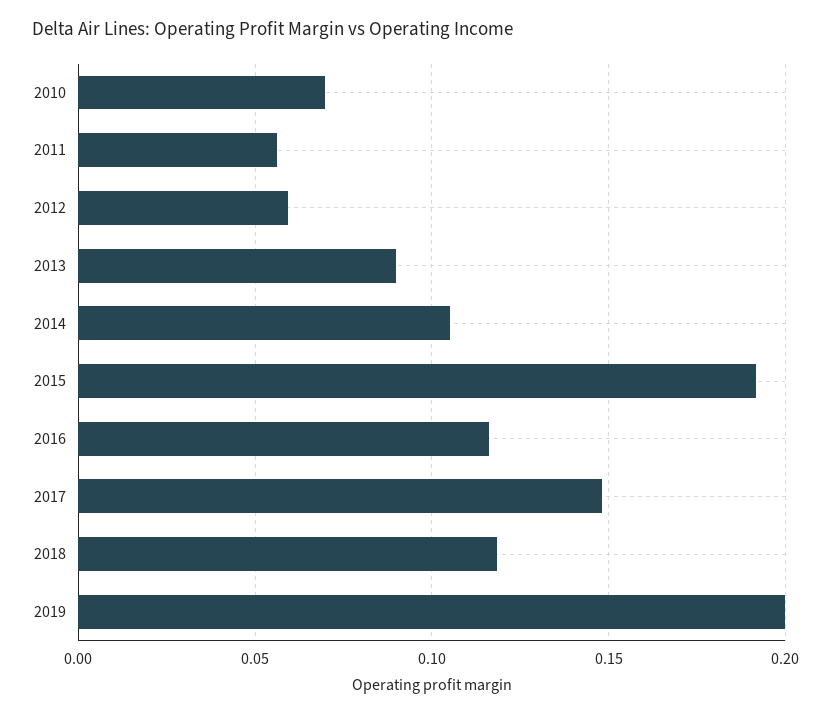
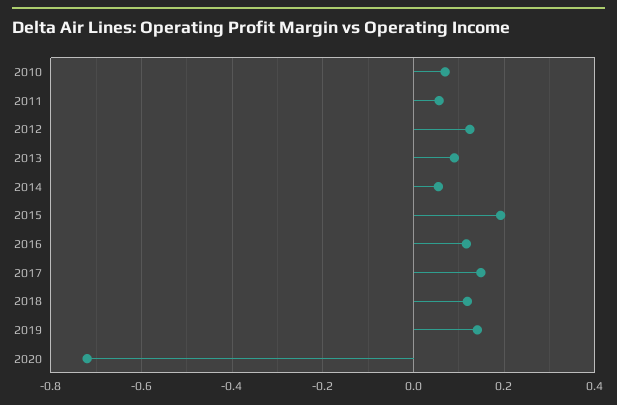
2012: 0.06 -> 0.12
2014: 0.105 -> 0.06
2019: 0.2 -> 0.14
2020: none -> -0.72

